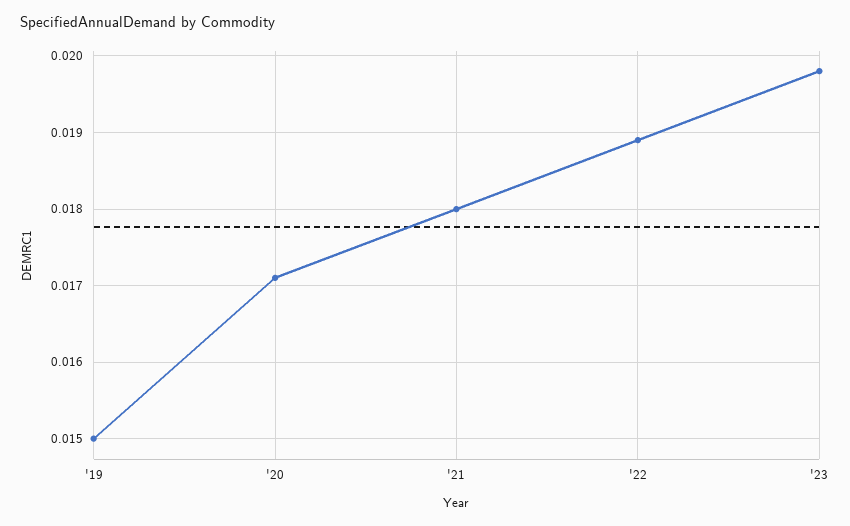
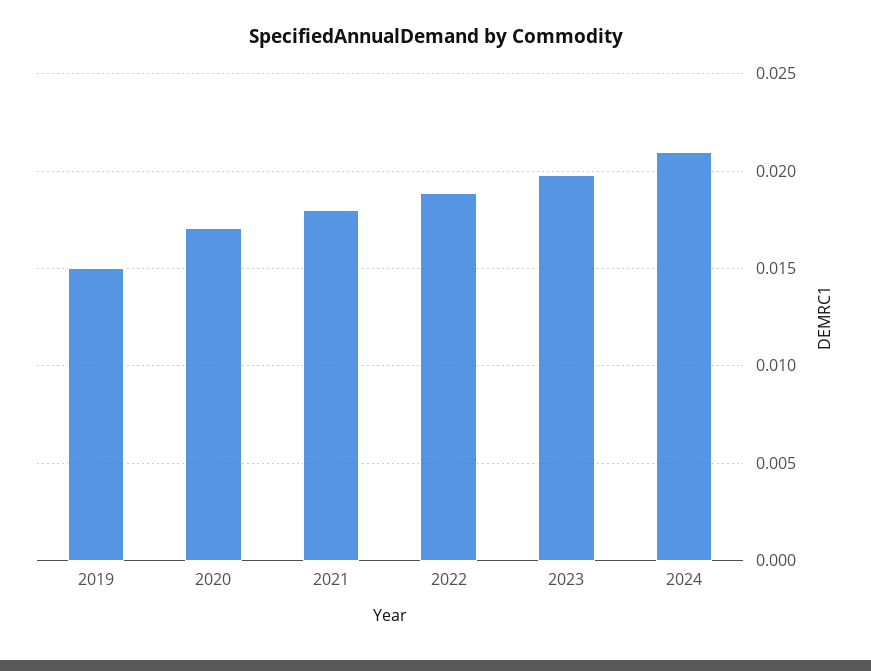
2024: none -> 0.021

